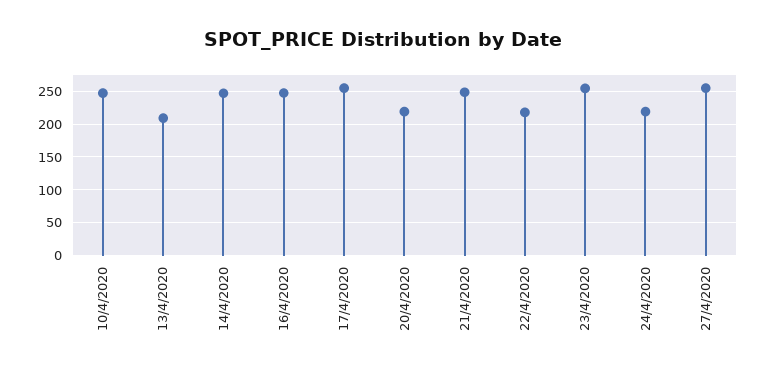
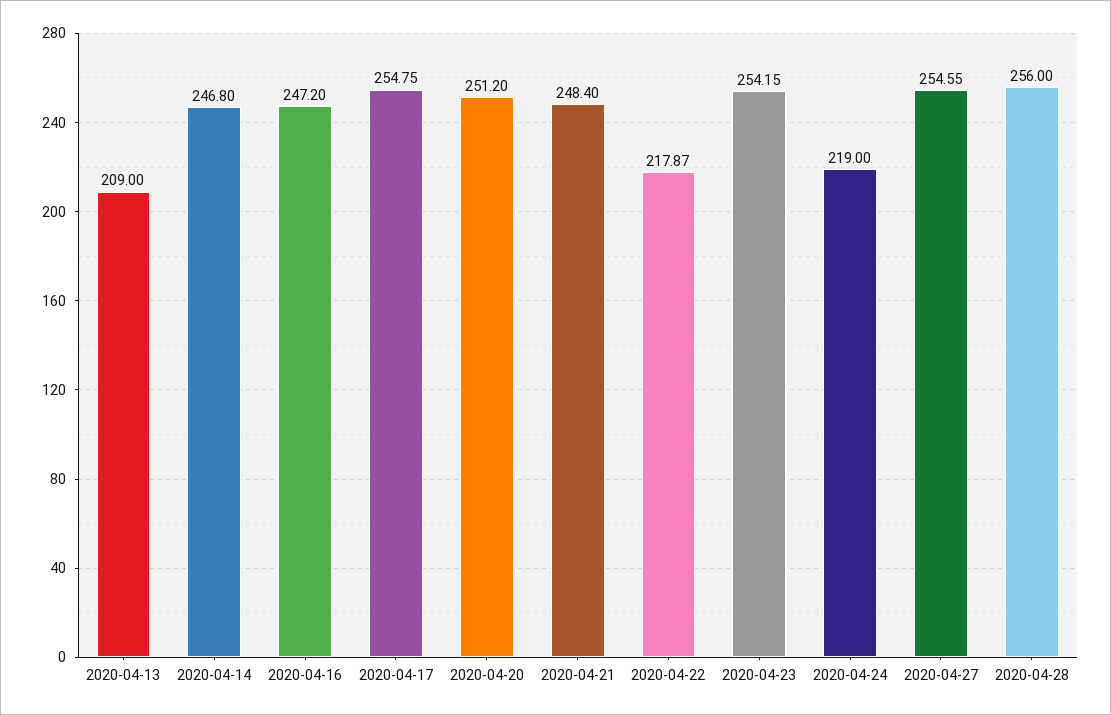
10/4/2020: 250 -> none
20/4/2020: 220 -> 251.2
2020-04-28: none -> 256

